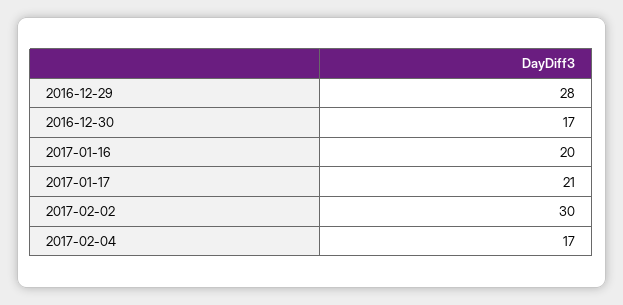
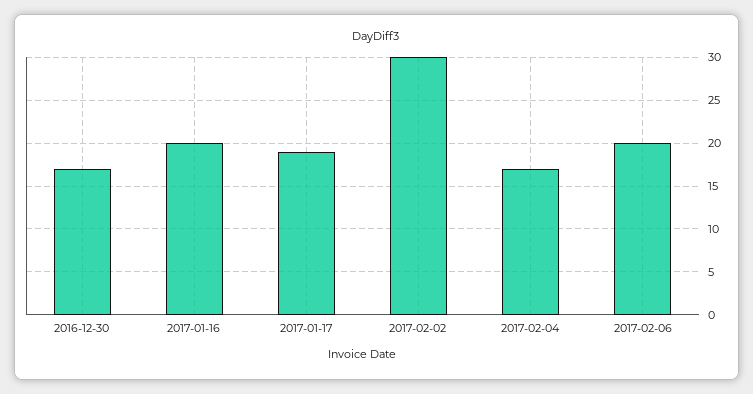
2016-12-29: 28 -> none
2017-01-17: 21 -> 19
2017-02-06: none -> 20

